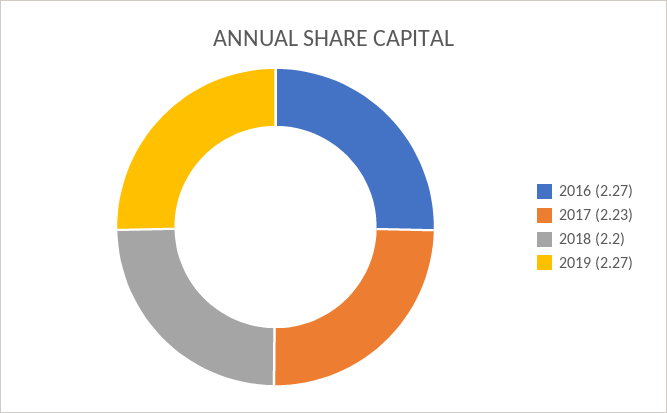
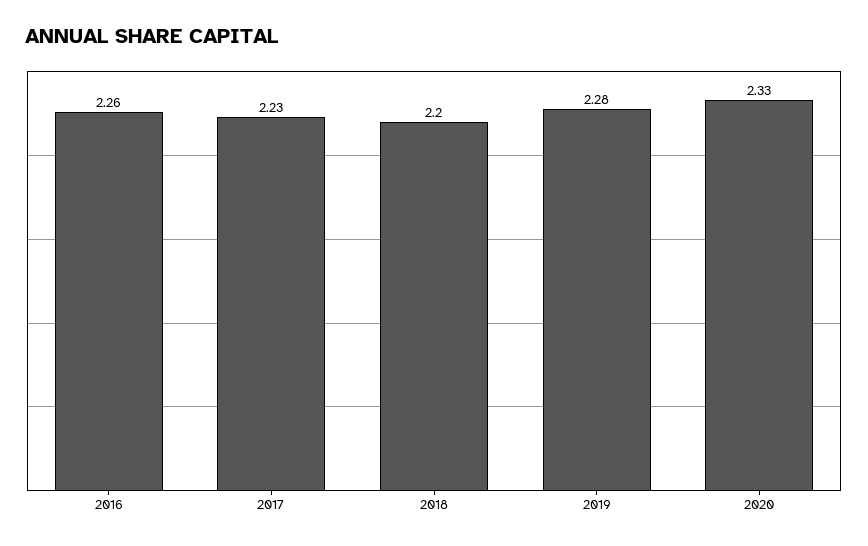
2016: 2.27 -> 2.26
2019: 2.27 -> 2.28
2020: none -> 2.33

